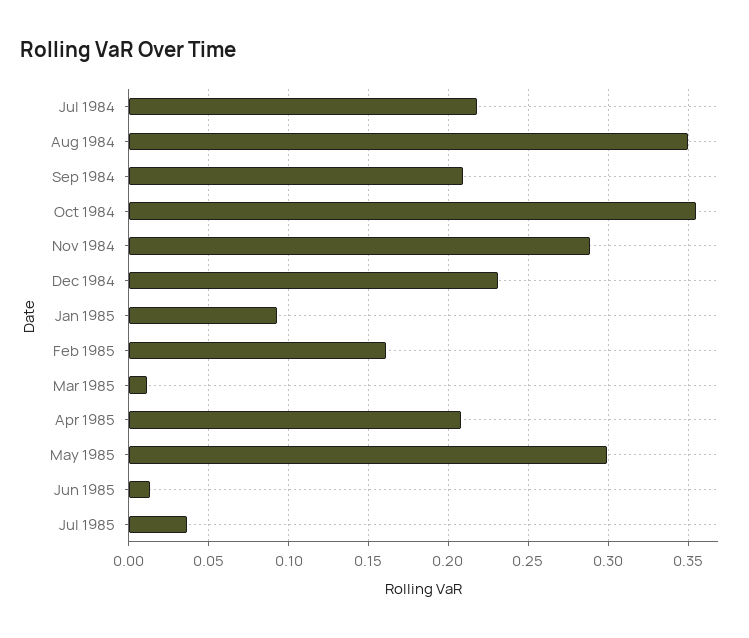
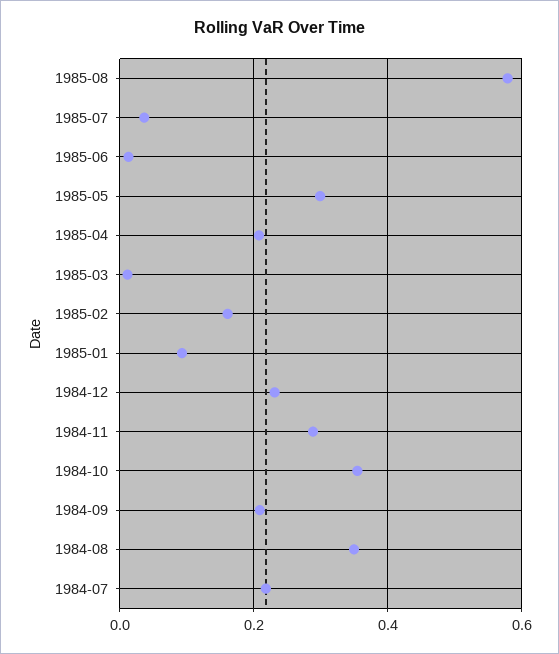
1985-08: none -> 0.58

